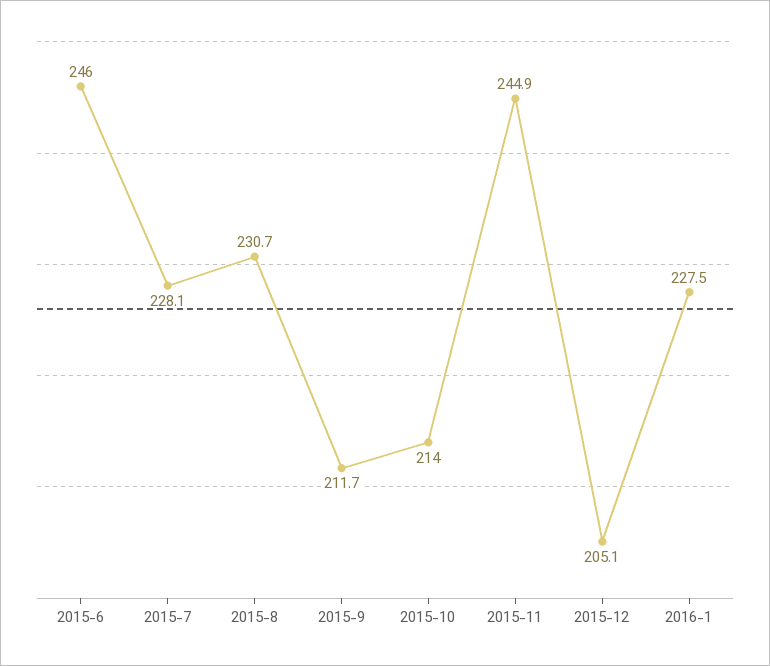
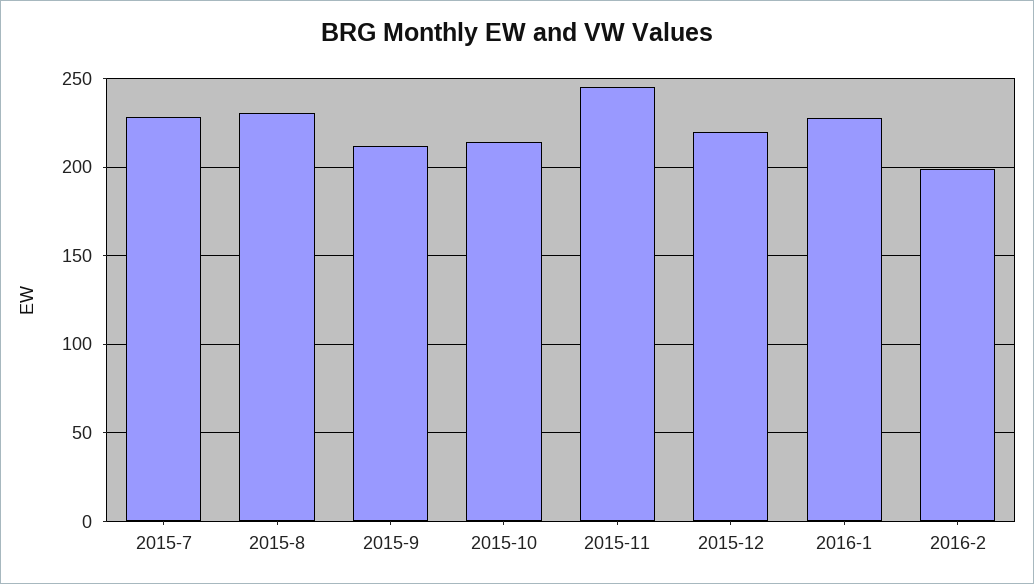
2015-6: 246 -> none
2015-12: 205.1 -> 220
2016-2: none -> 200

